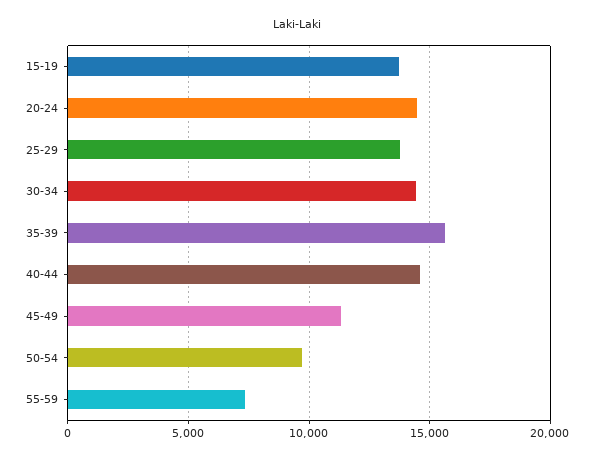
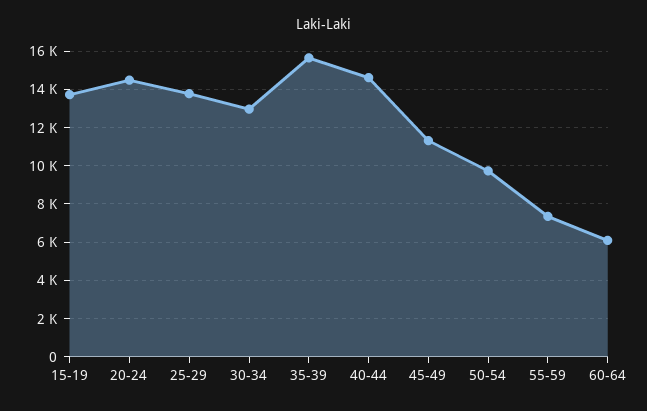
30-34: 14500 -> 13000
60-64: none -> 6000

